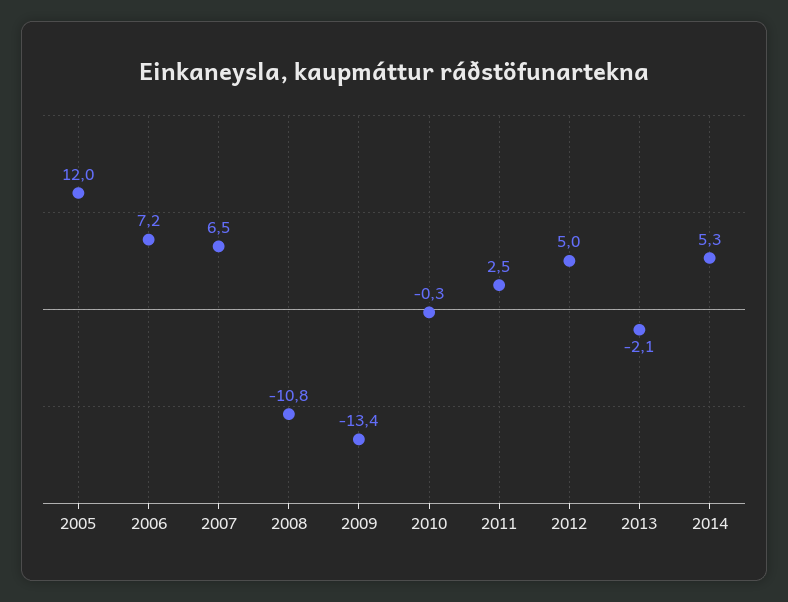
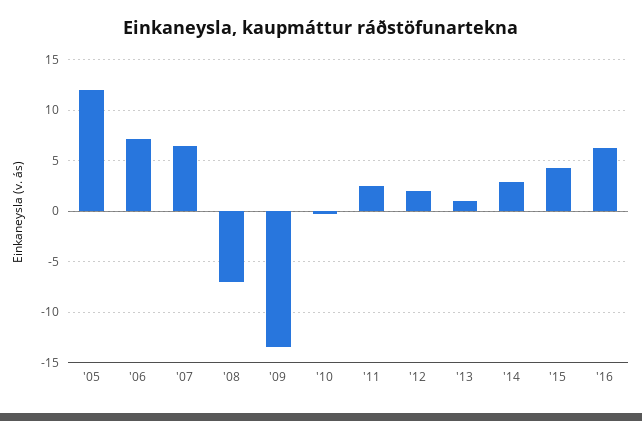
2008: -10.8 -> -7
2012: 5 -> 2
2013: -2.1 -> 1
2014: 5.3 -> 3
'15: none -> 4
'16: none -> 6

